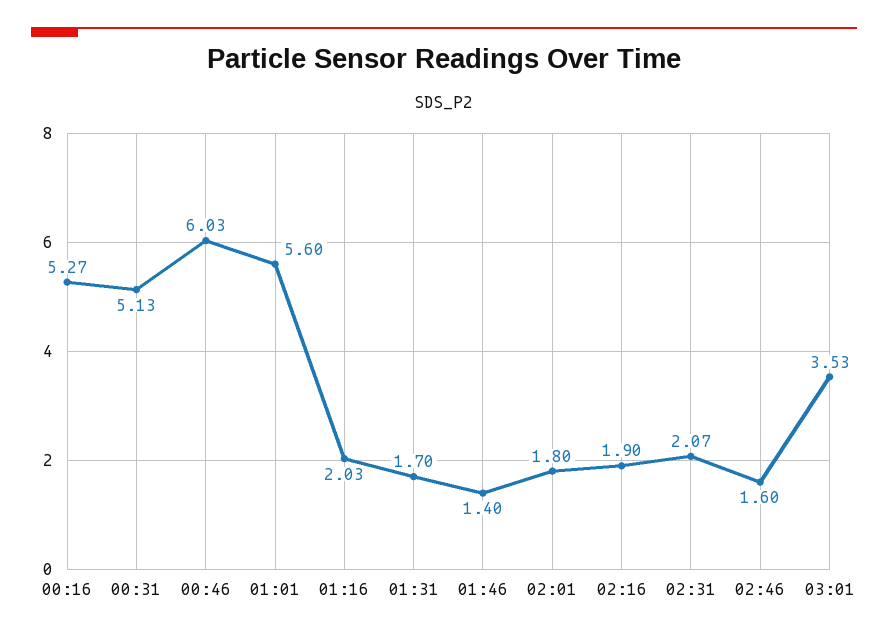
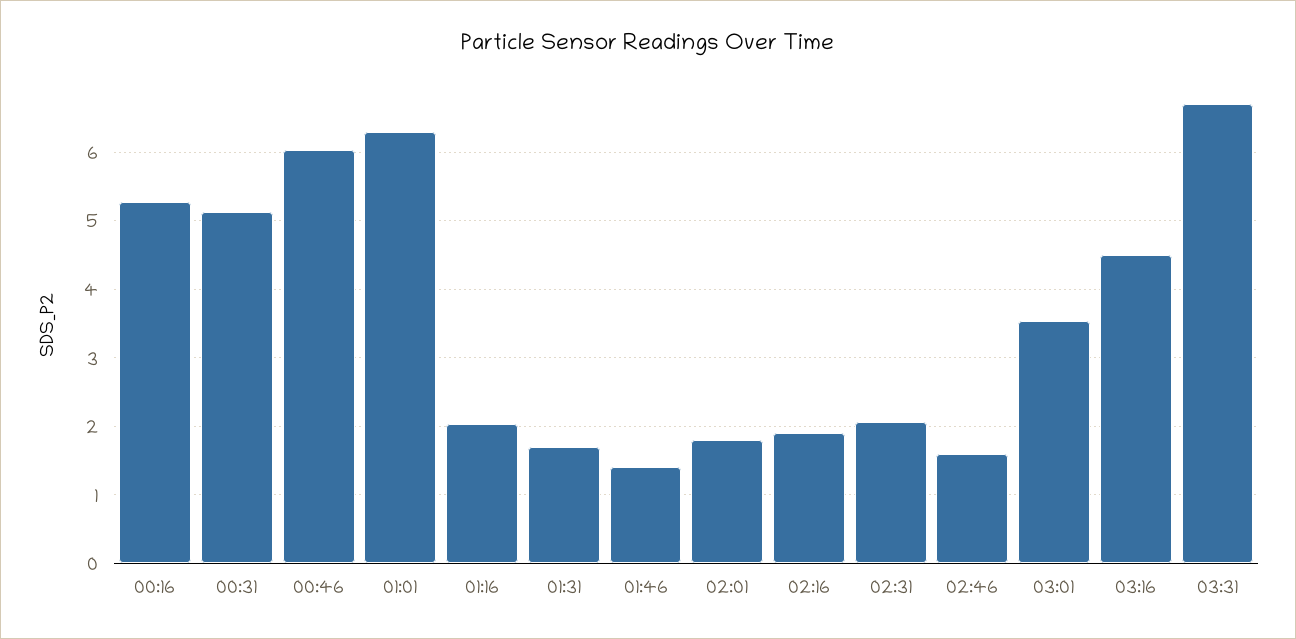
01:01: 5.6 -> 6.3
03:16: none -> 4.5
03:31: none -> 6.7

